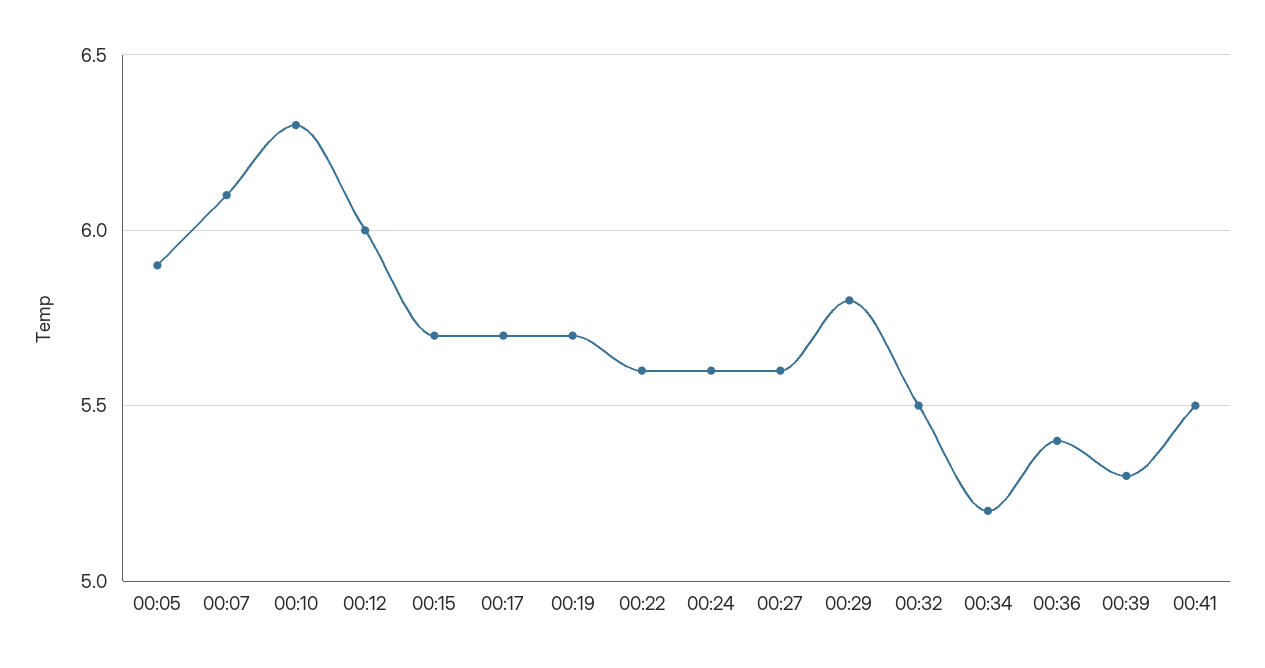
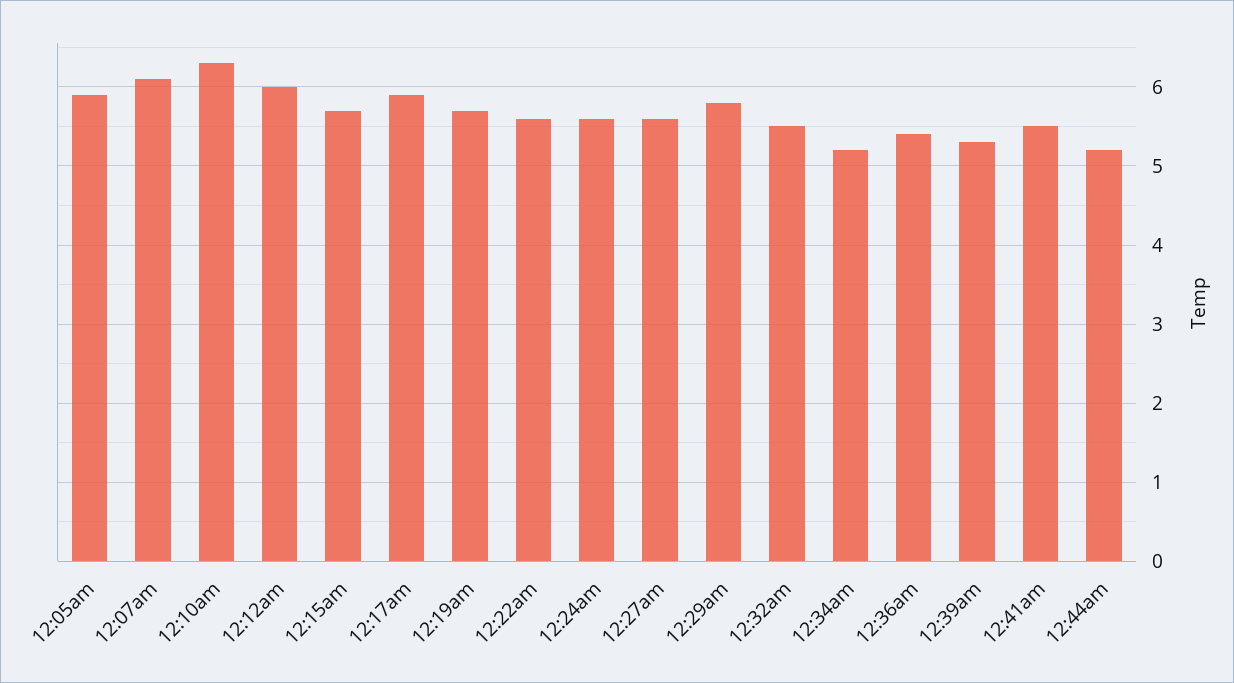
00:17: 5.7 -> 5.9
12:44am: none -> 5.2

